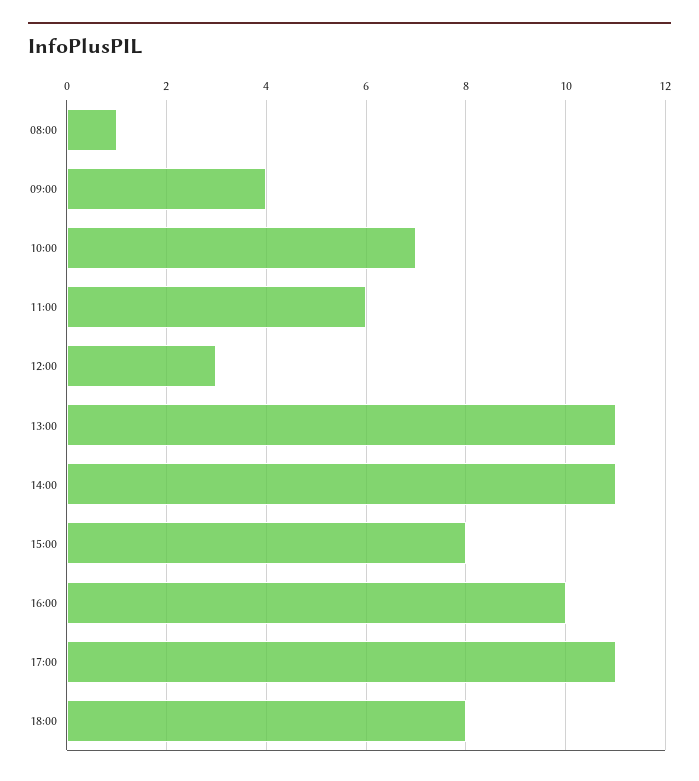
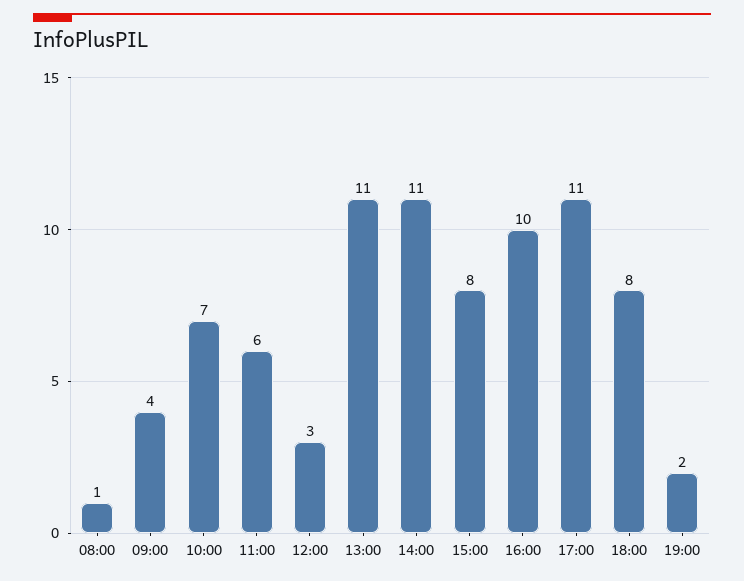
19:00: none -> 2

